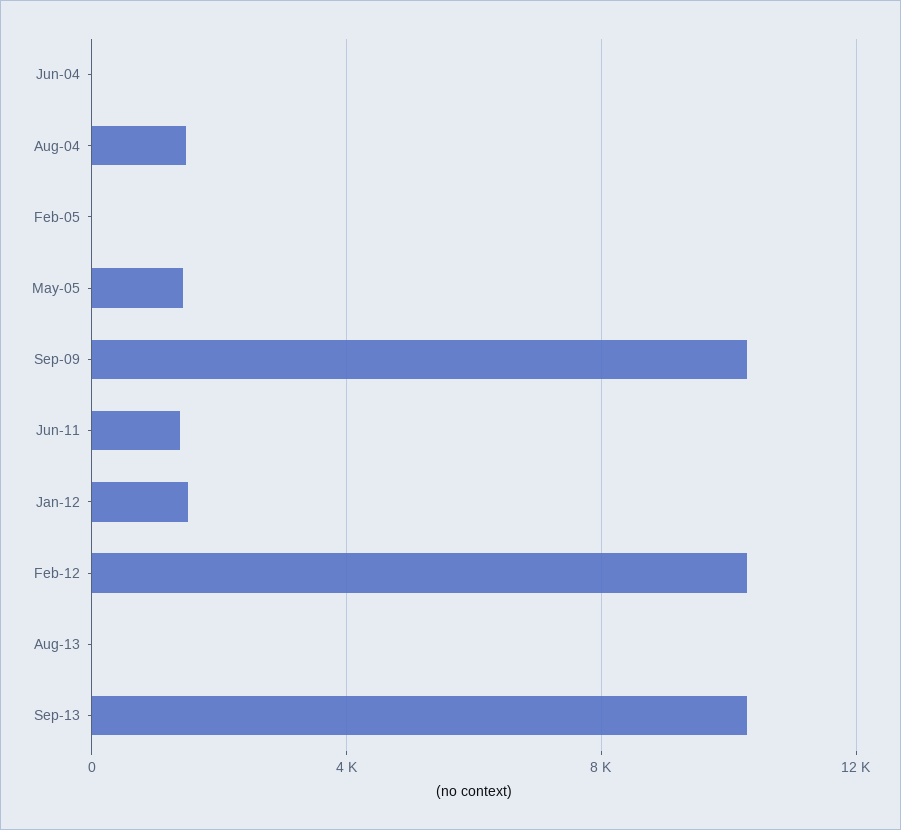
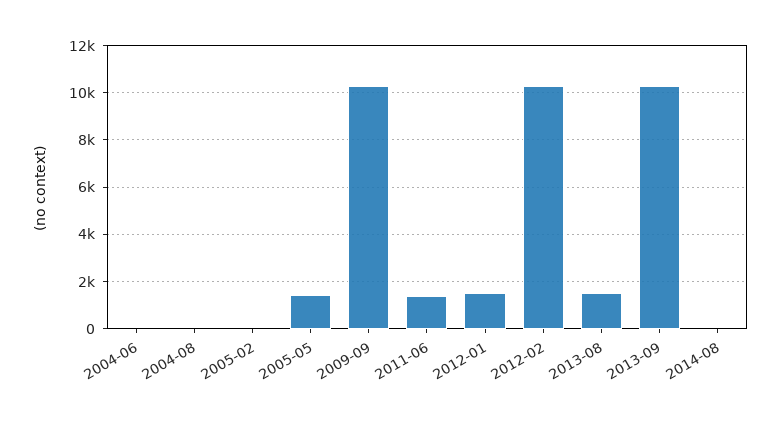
Aug-04: 1500 -> 0
Aug-13: 0 -> 1500
2014-08: none -> 0

